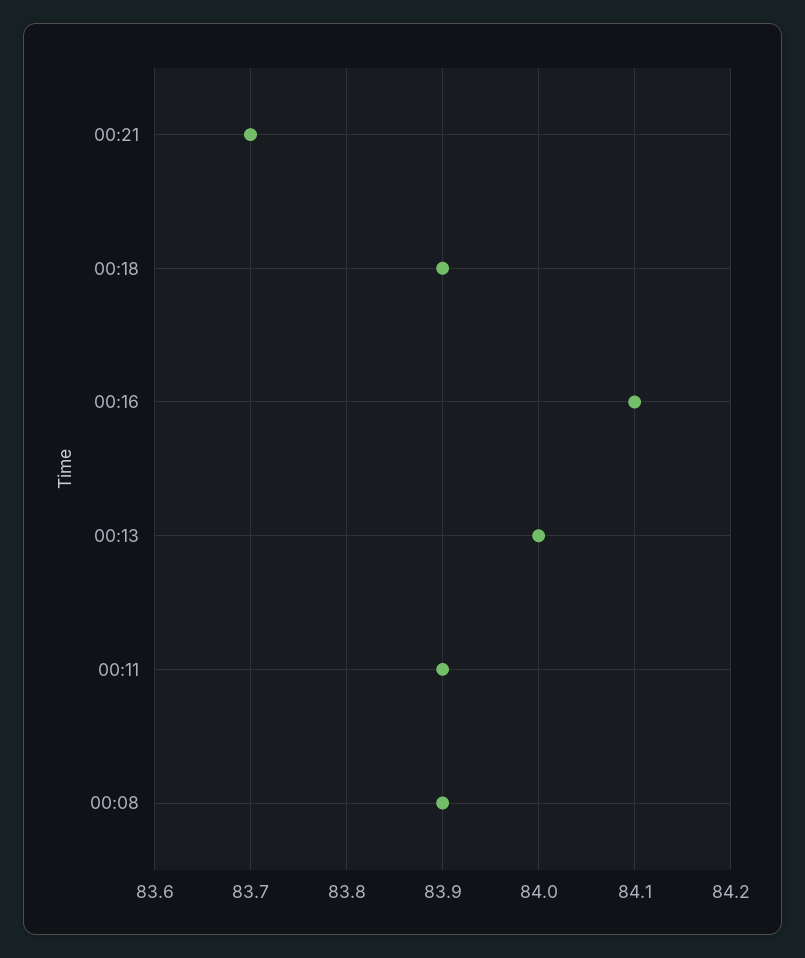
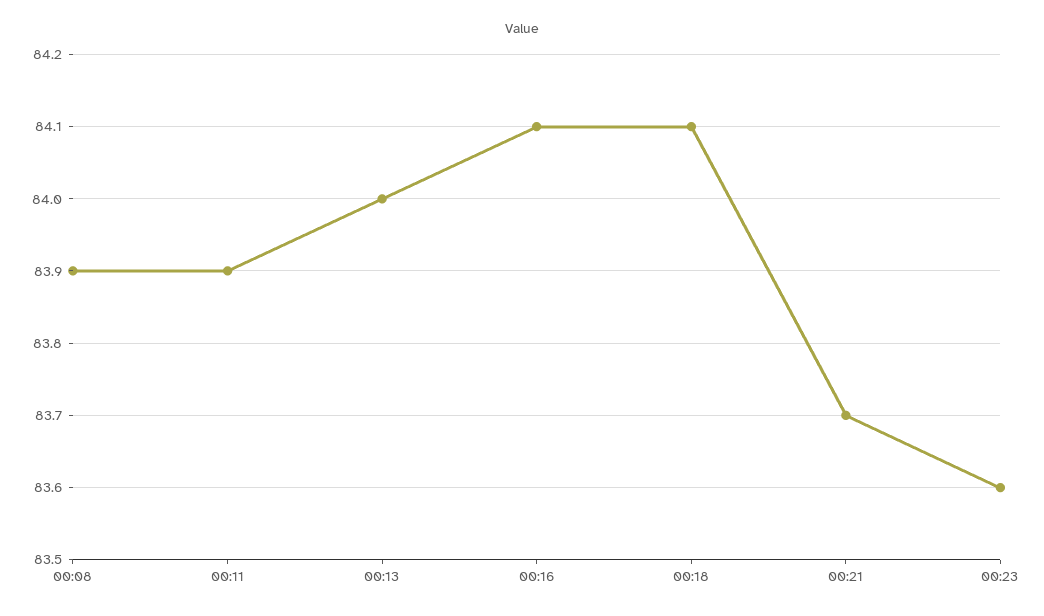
00:18: 83.9 -> 84.1
00:23: none -> 83.6

